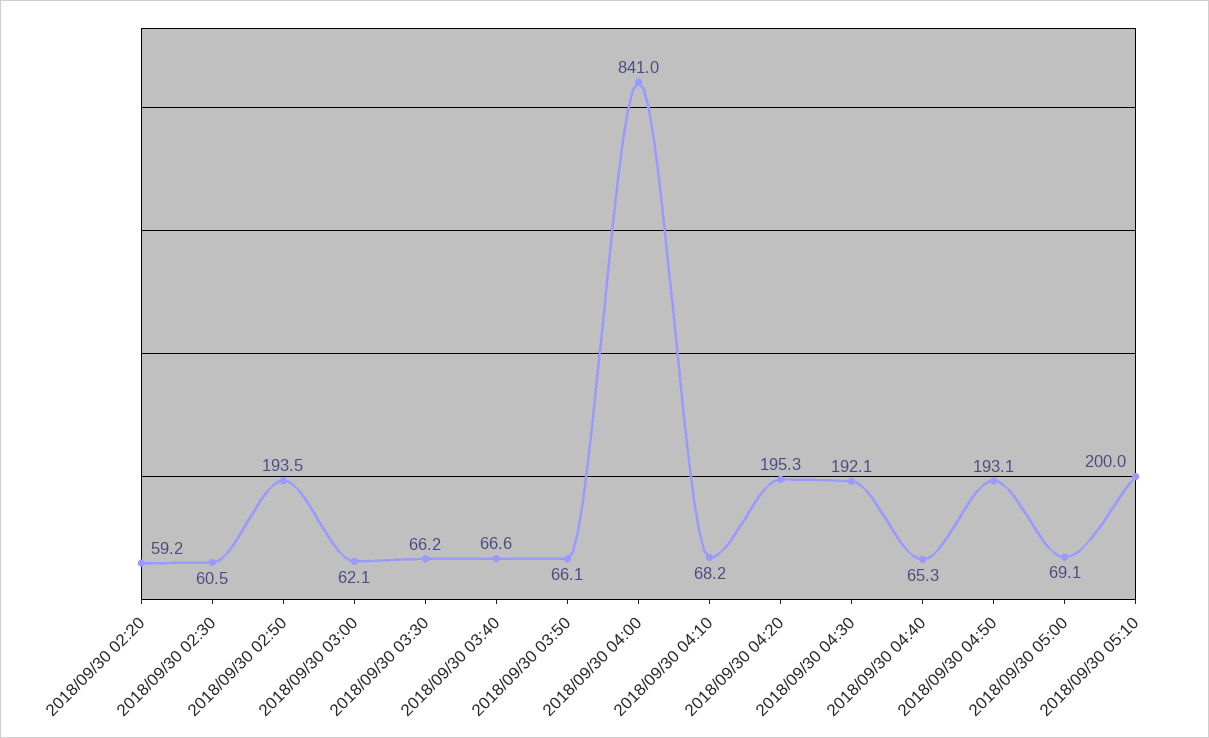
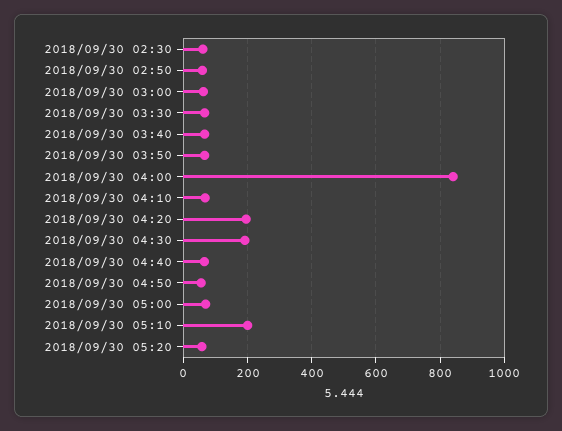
2018/09/30 02:20: 59.2 -> none
2018/09/30 02:50: 193.5 -> 60
2018/09/30 04:50: 193.1 -> 60
2018/09/30 05:20: none -> 60

